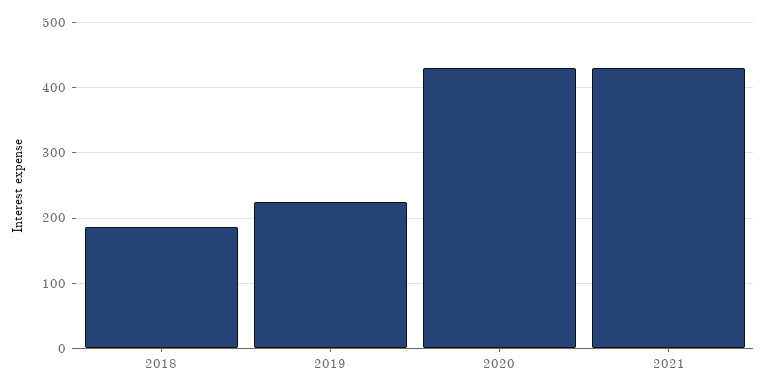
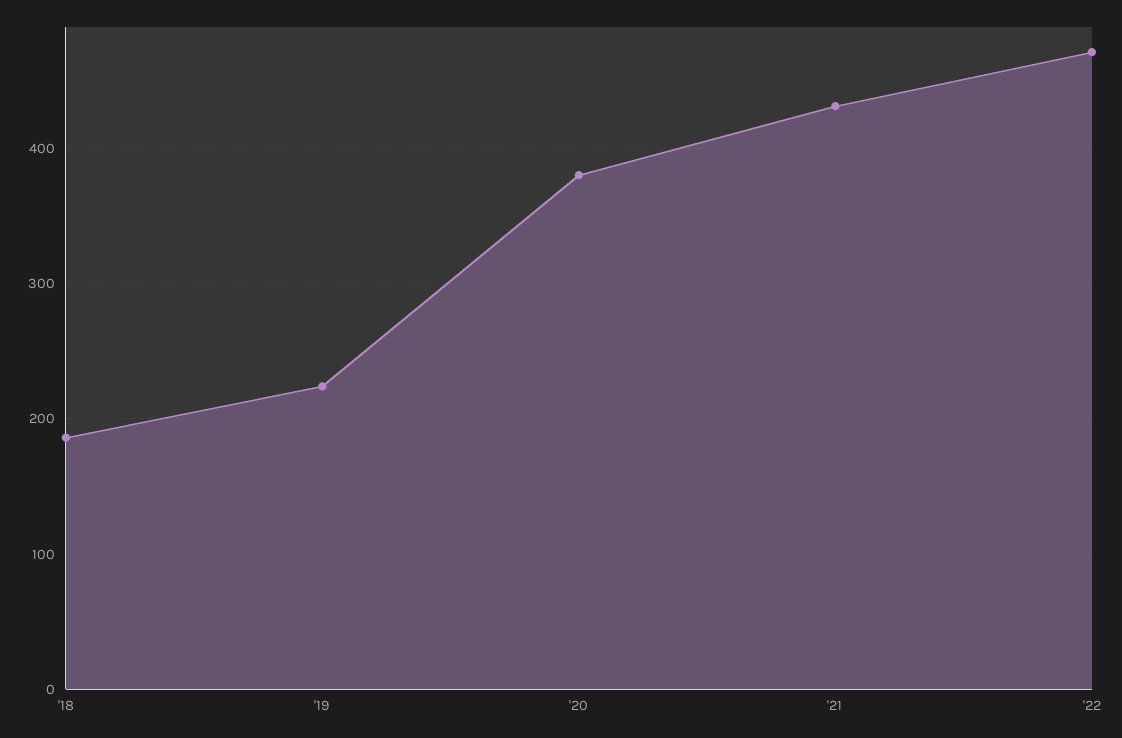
2020: 430 -> 380
'22: none -> 470

